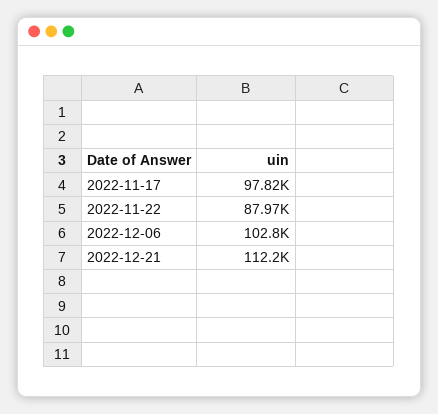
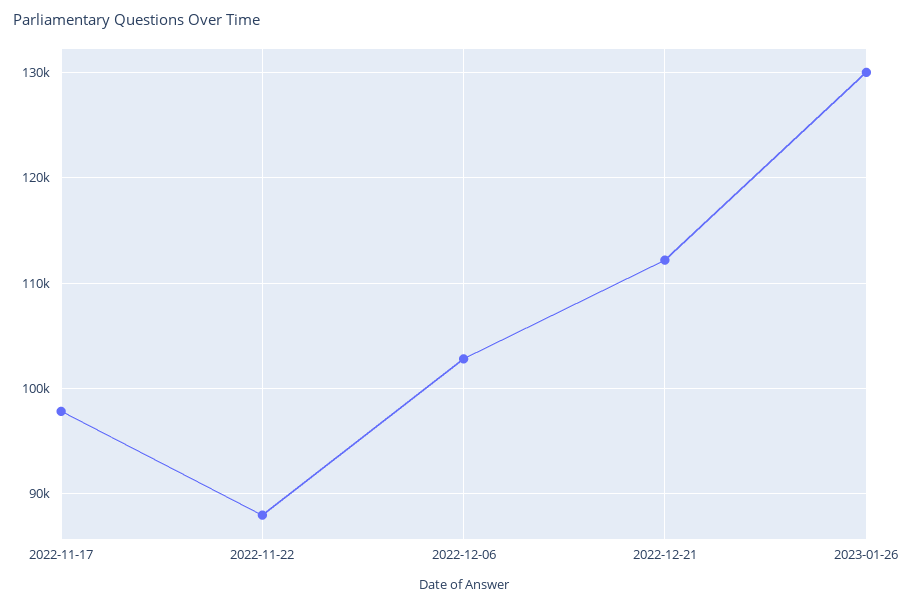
2023-01-26: none -> 130000

